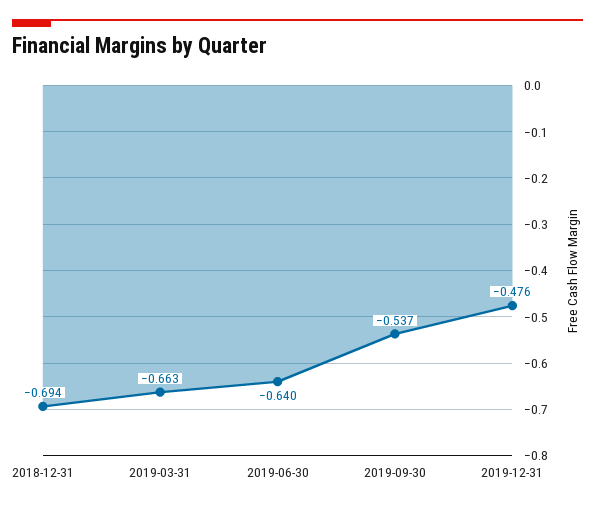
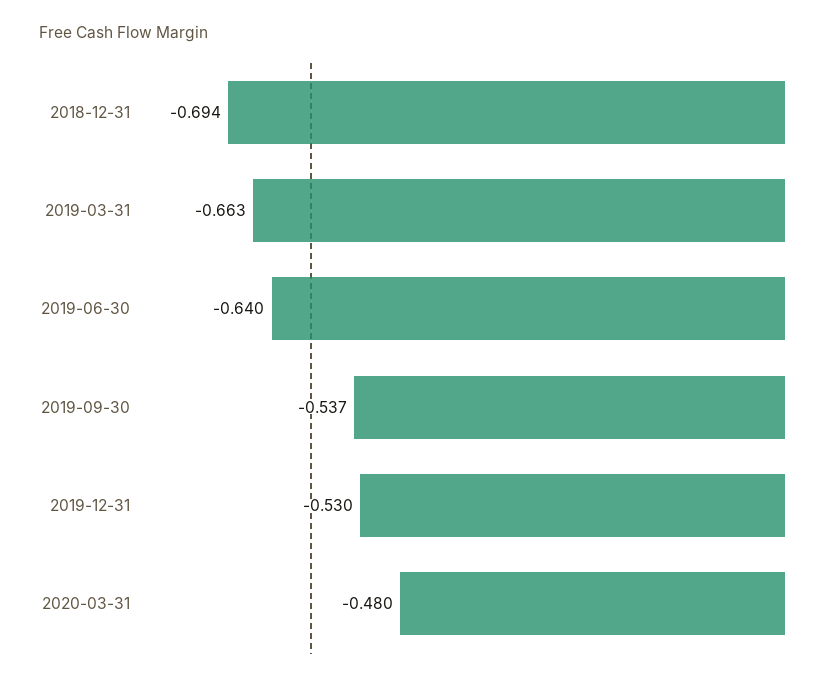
2019-12-31: -0.476 -> -0.53
2020-03-31: none -> -0.48

